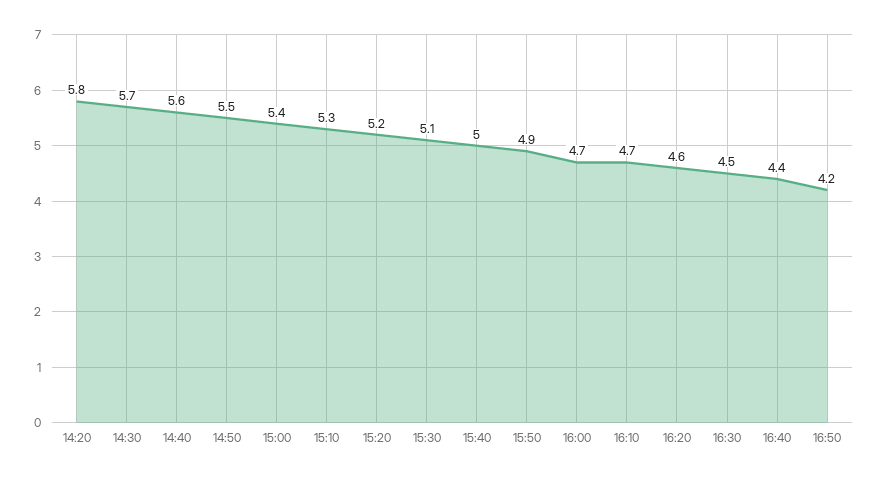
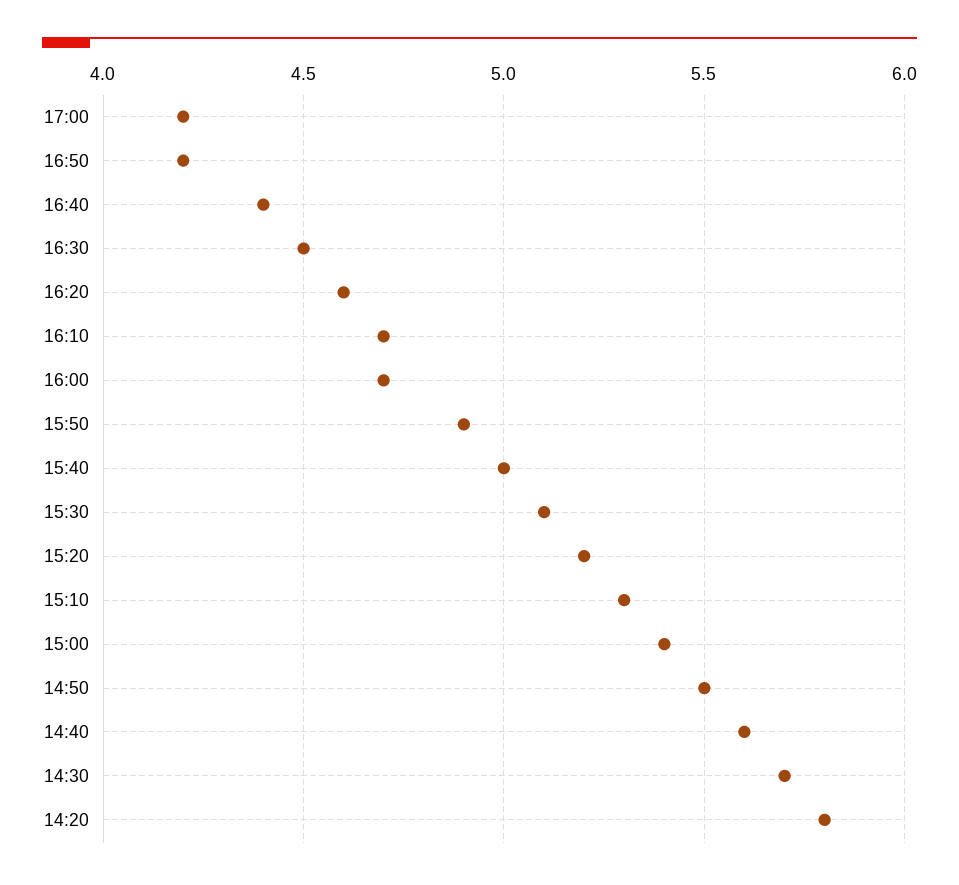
17:00: none -> 4.2

